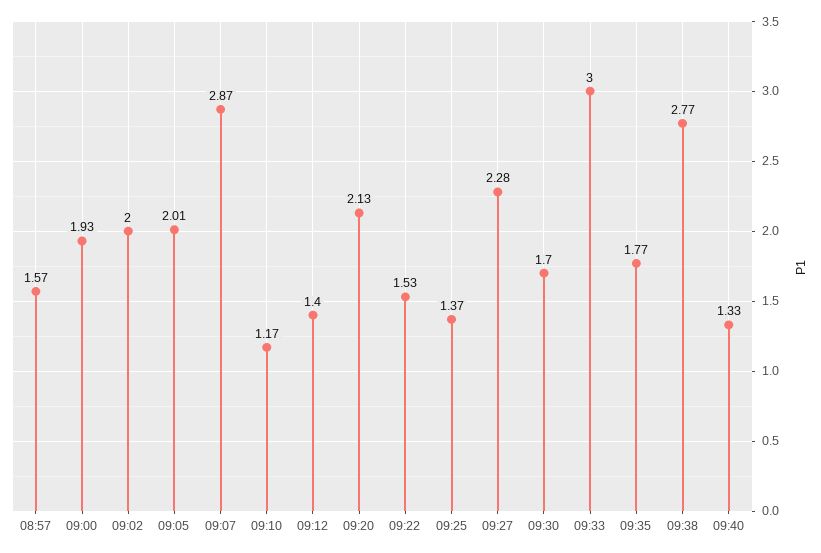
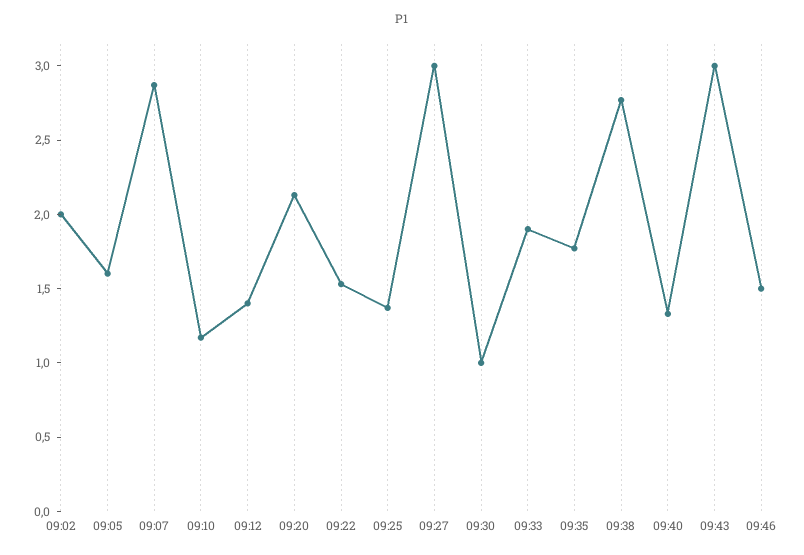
08:57: 1.57 -> none
09:00: 1.93 -> none
09:05: 2.01 -> 1.6
09:27: 2.28 -> 3
09:30: 1.7 -> 1
09:33: 3 -> 1.9
09:43: none -> 3
09:46: none -> 1.5

